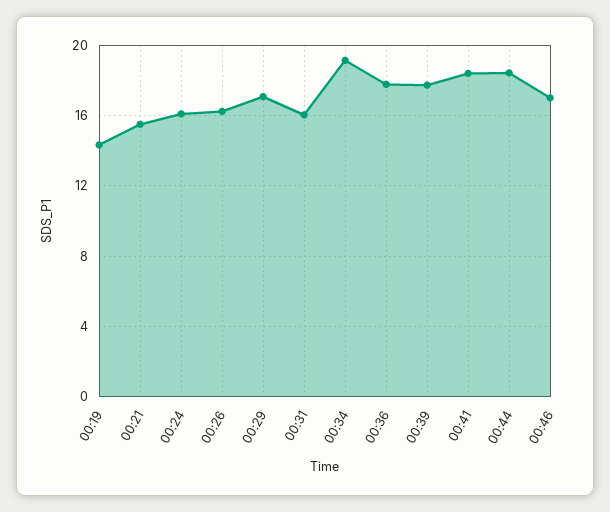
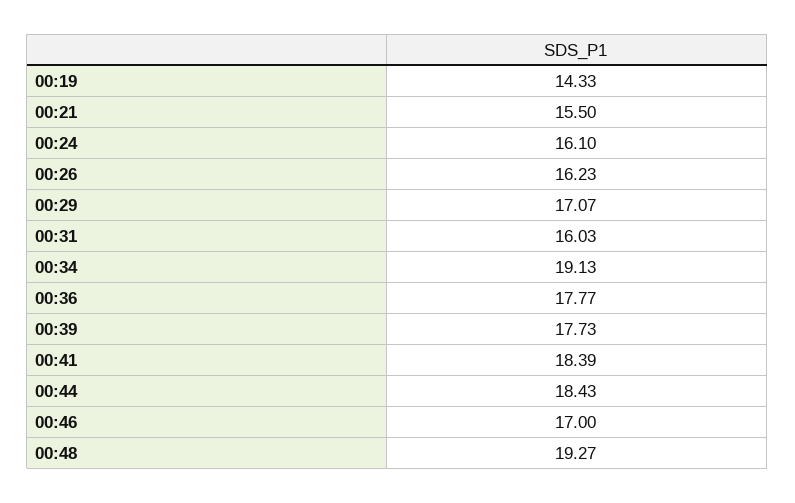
00:48: none -> 19.27

